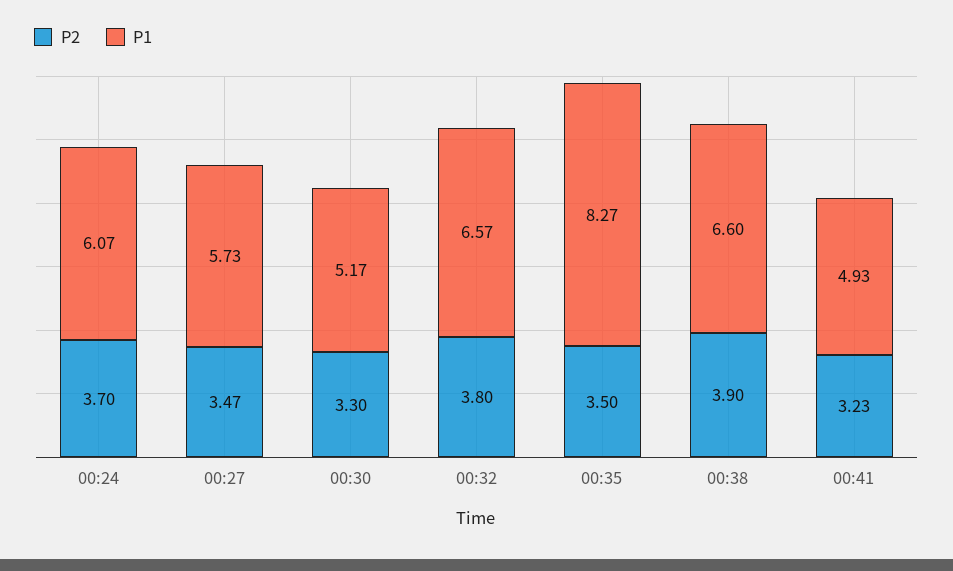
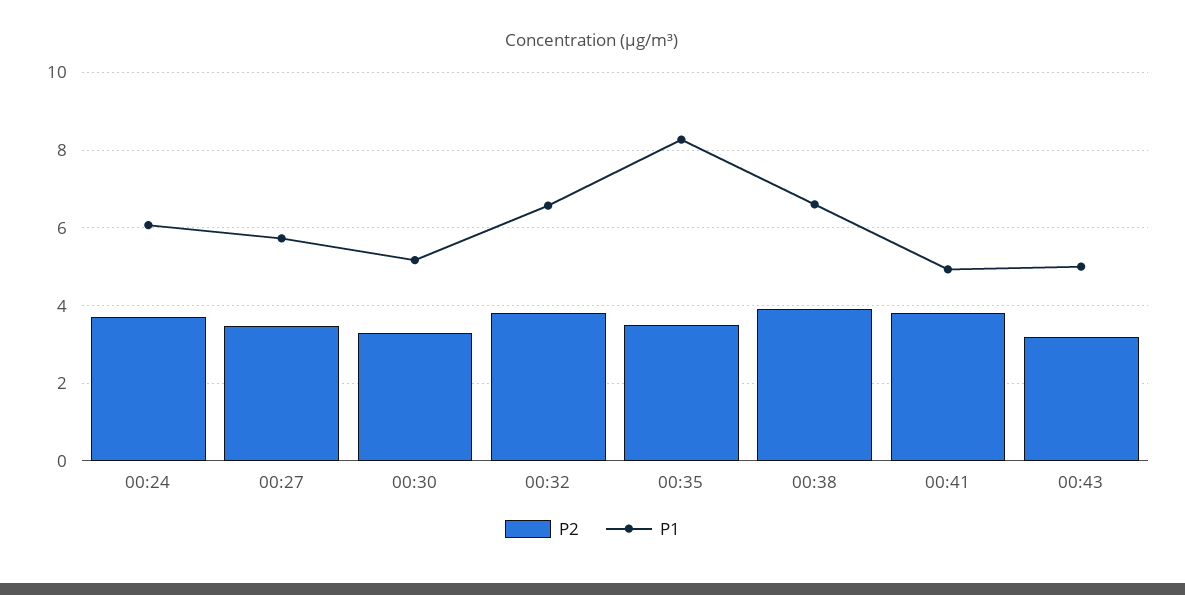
P2, 00:41: 3.23 -> 3.8
P2, 00:43: none -> 3.2
P1, 00:43: none -> 5

